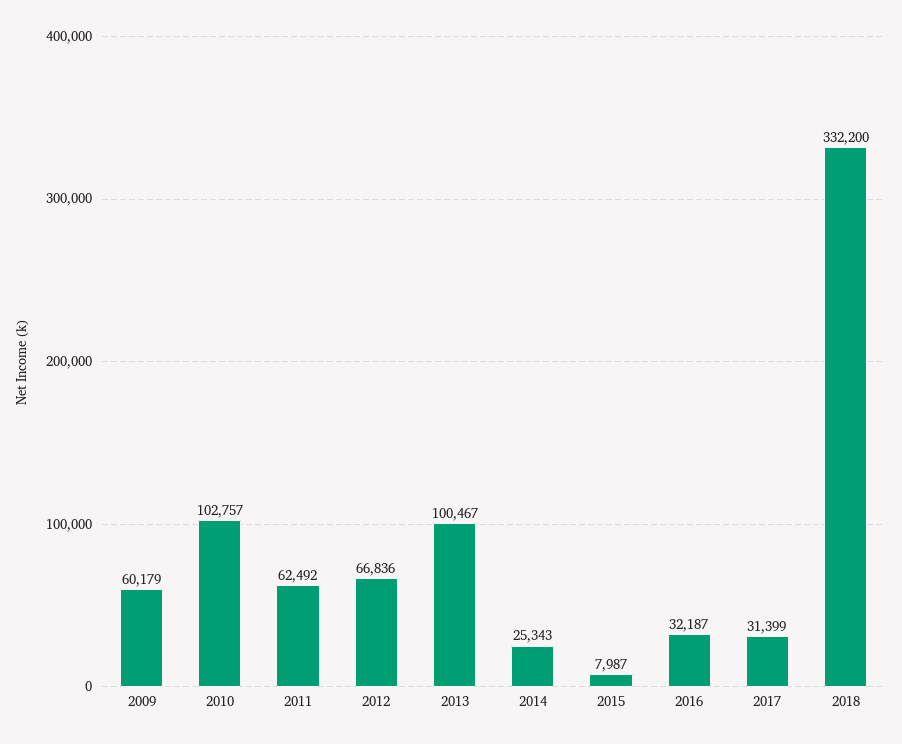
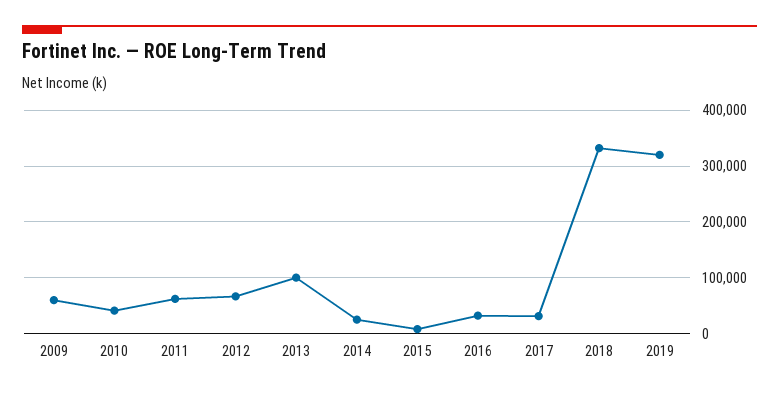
2010: 102757 -> 40000
2019: none -> 320000

